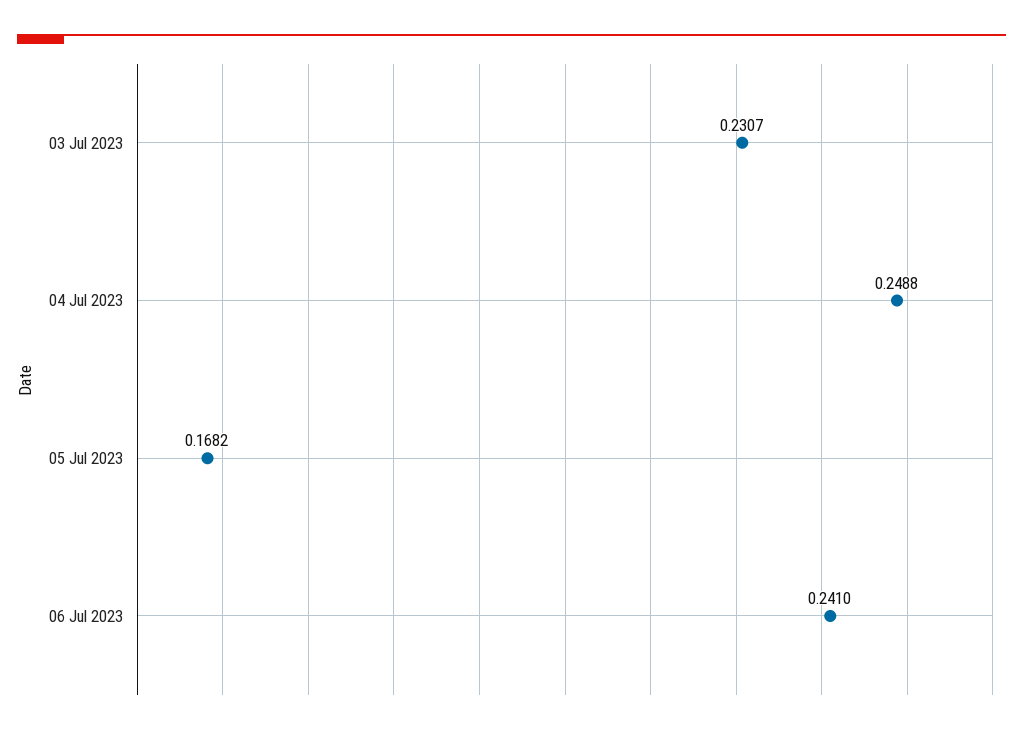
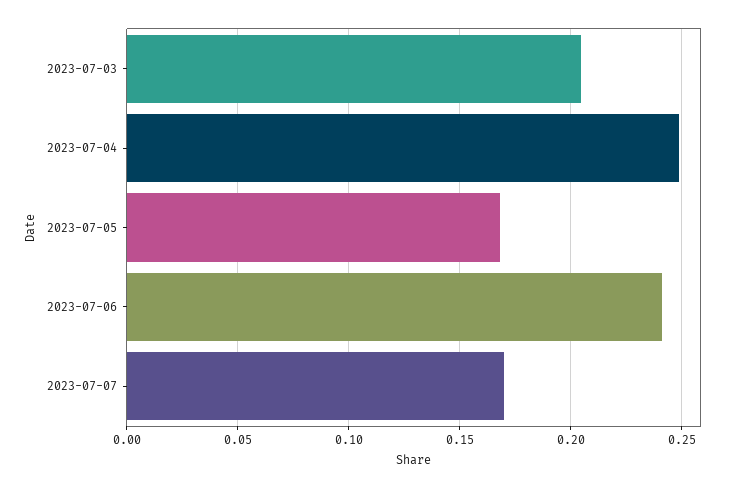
03 Jul 2023: 0.2307 -> 0.205
2023-07-07: none -> 0.17

